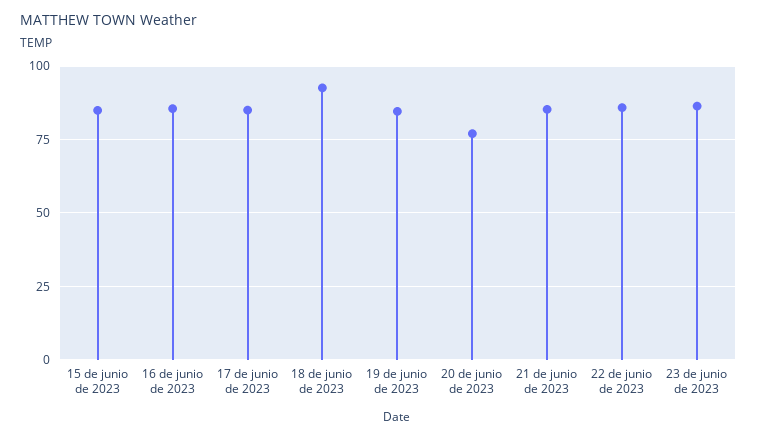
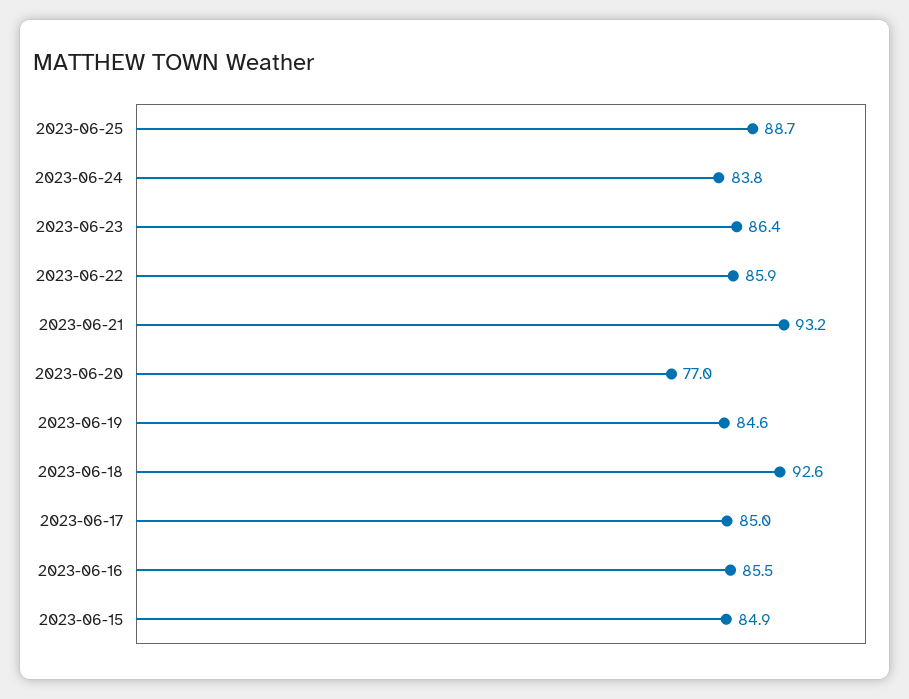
21 de junio de 2023: 85 -> 93.2
2023-06-25: none -> 88.7
2023-06-24: none -> 83.8

